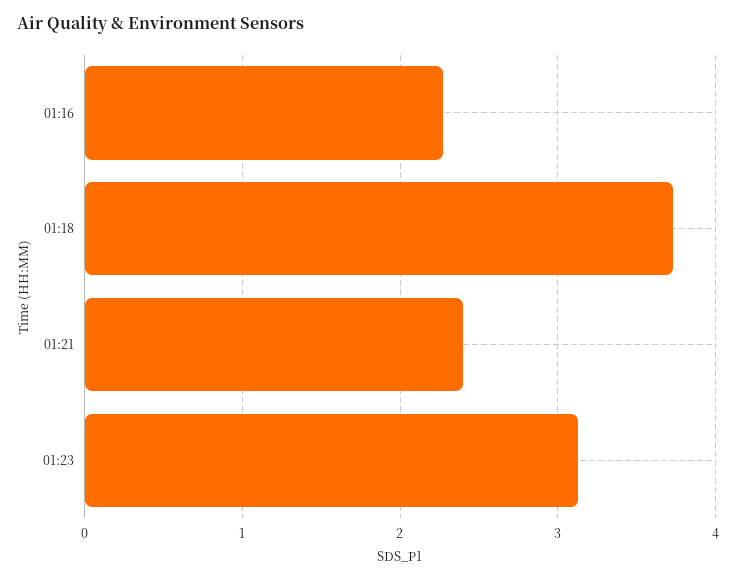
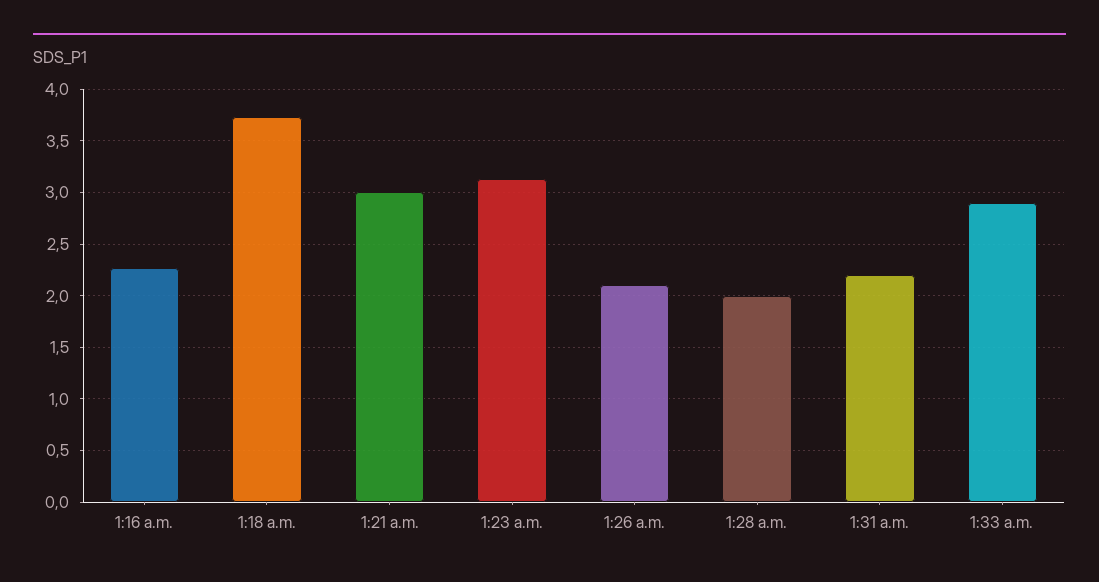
01:21: 2.4 -> 3
1:26 a.m.: none -> 2.1
1:28 a.m.: none -> 2
1:31 a.m.: none -> 2.2
1:33 a.m.: none -> 2.9

